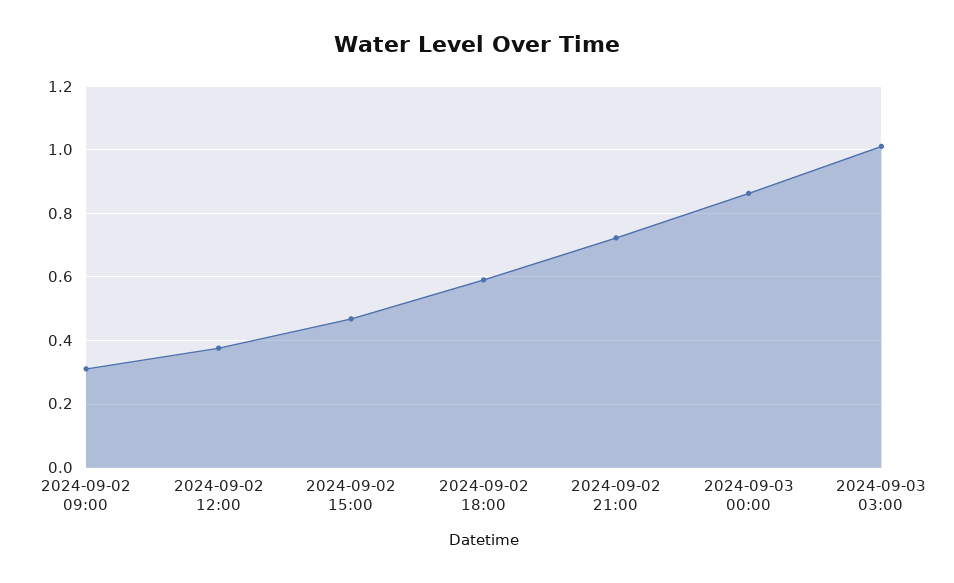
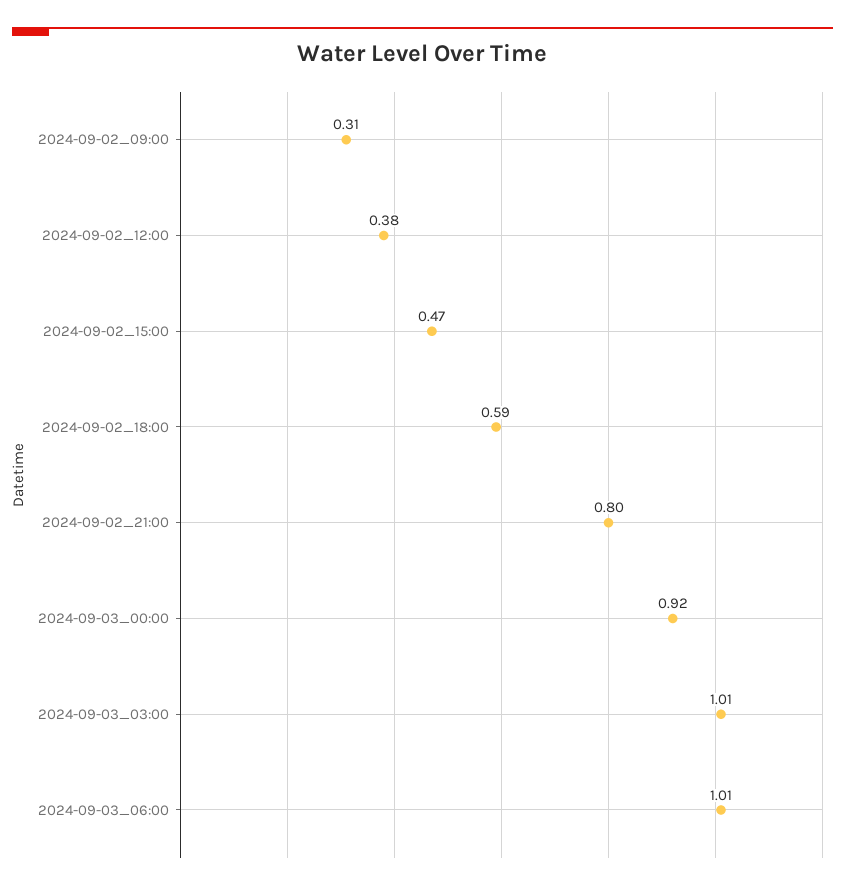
2024-09-02 21:00: 0.72 -> 0.8
2024-09-03 00:00: 0.86 -> 0.92
2024-09-03_06:00: none -> 1.01

